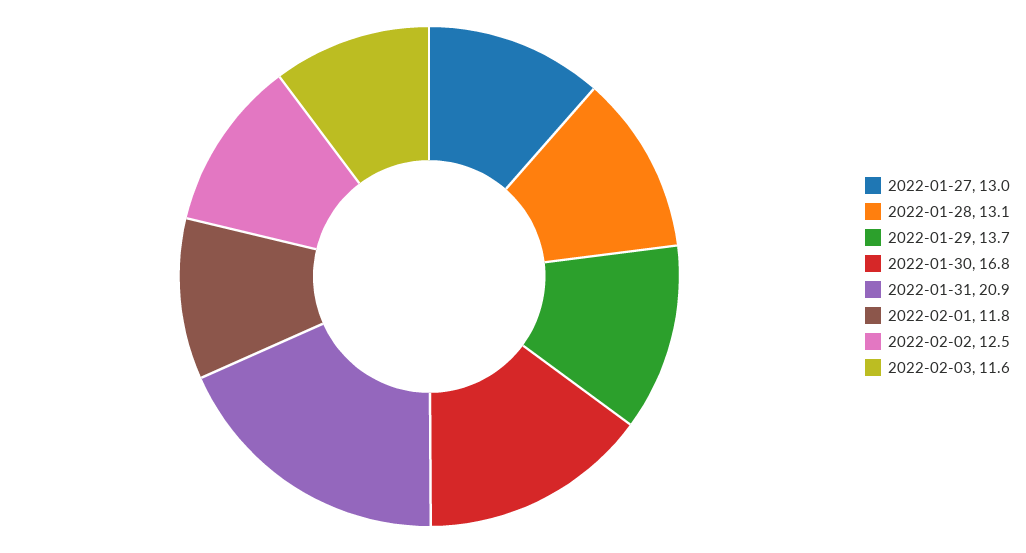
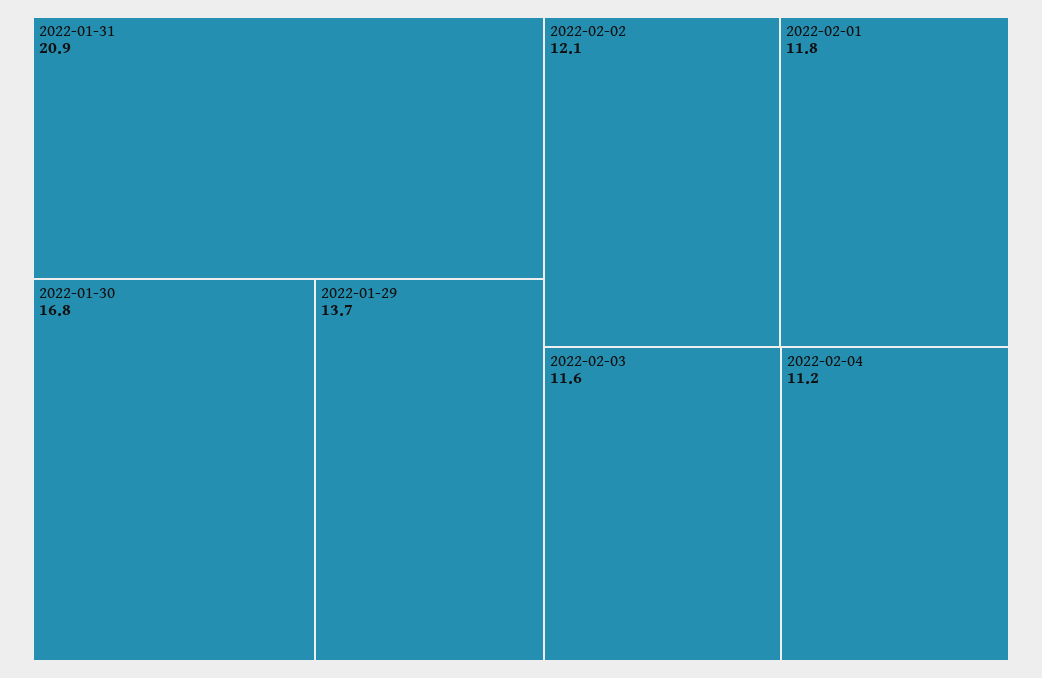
2022-01-27: 13 -> none
2022-01-28: 13.1 -> none
2022-02-02: 12.5 -> 12.1
2022-02-04: none -> 11.2

